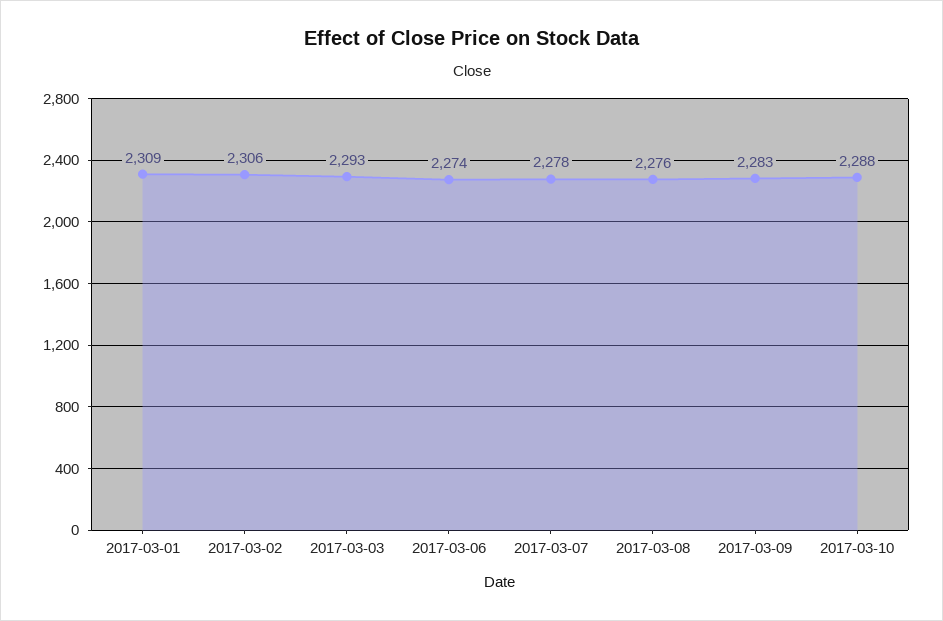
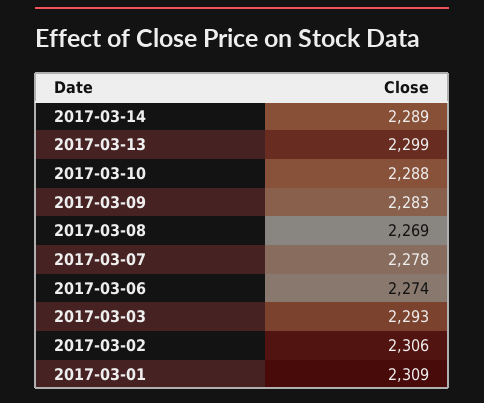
2017-03-08: 2276 -> 2269
2017-03-14: none -> 2289
2017-03-13: none -> 2299

